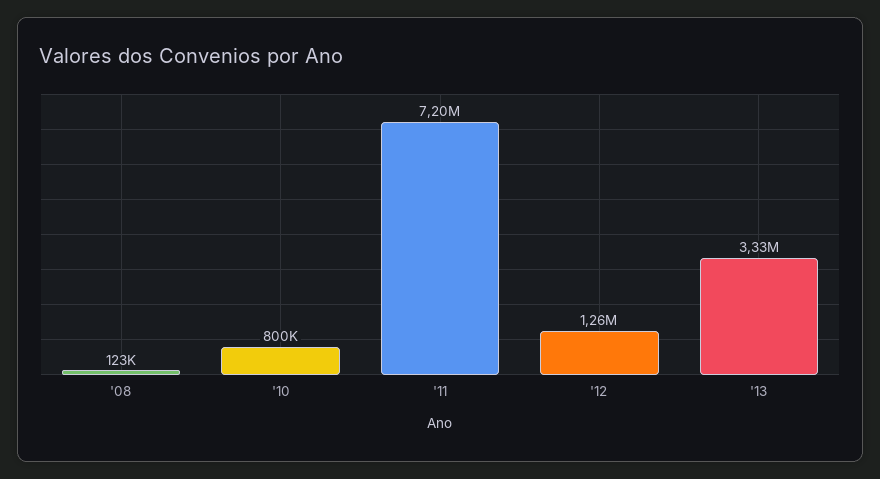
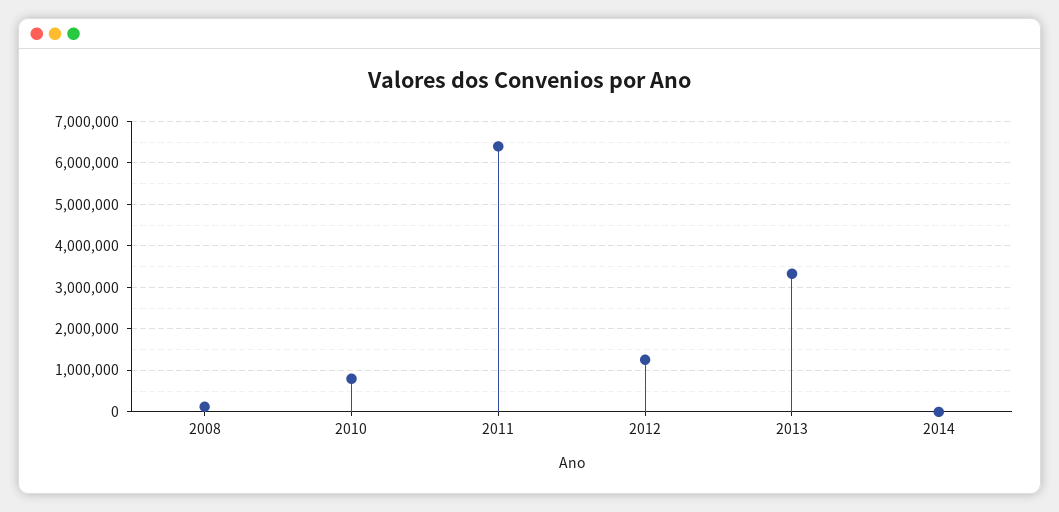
'11: 7200000 -> 6400000
2014: none -> 0

